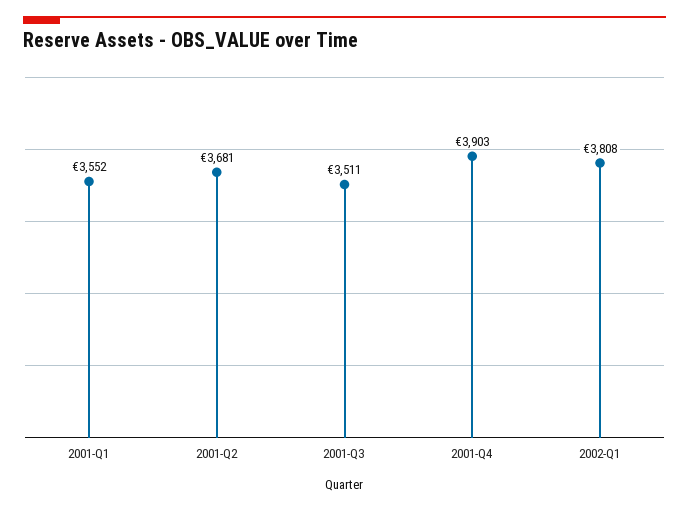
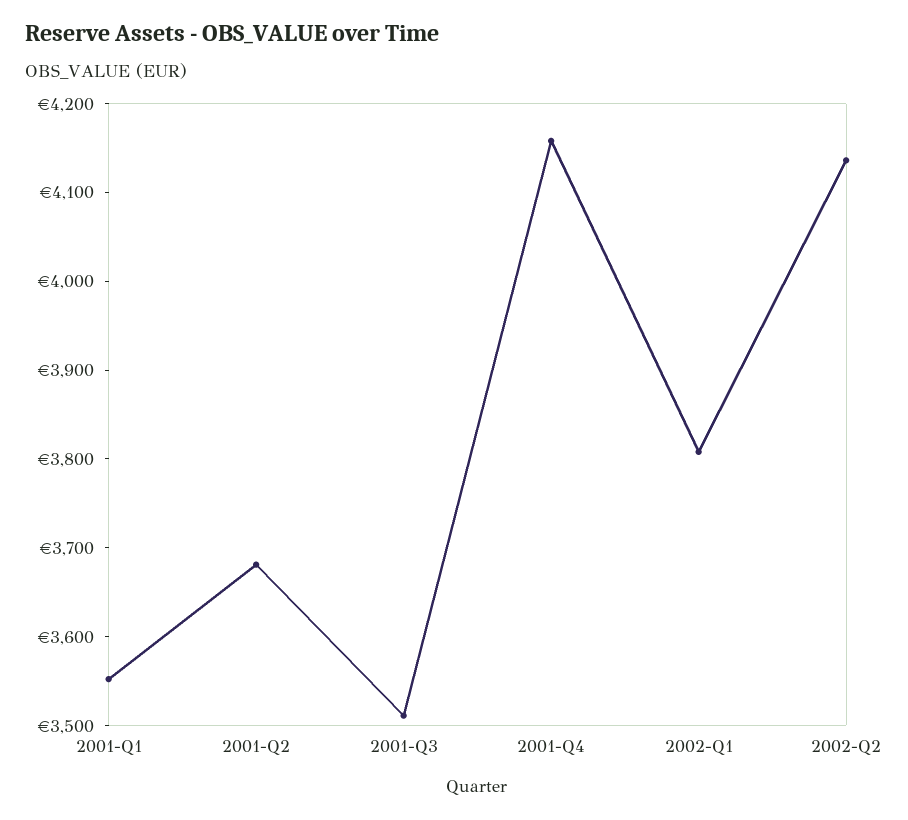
2001-Q4: 3903 -> 4160
2002-Q2: none -> 4140

